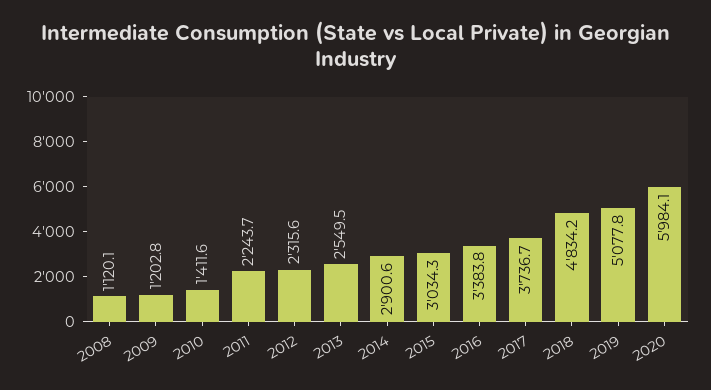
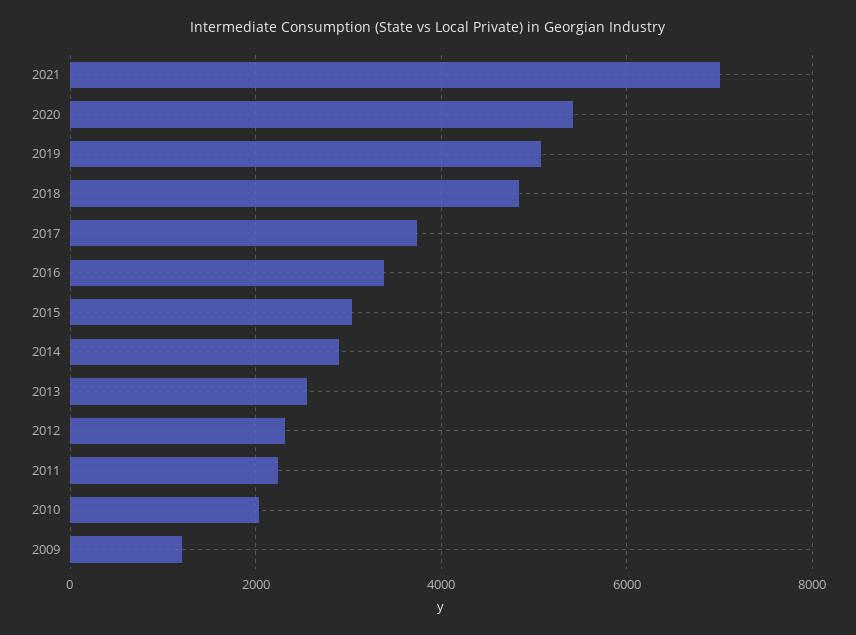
2008: 1120.1 -> none
2010: 1411.6 -> 2000
2020: 5984.1 -> 5400
2021: none -> 7000

